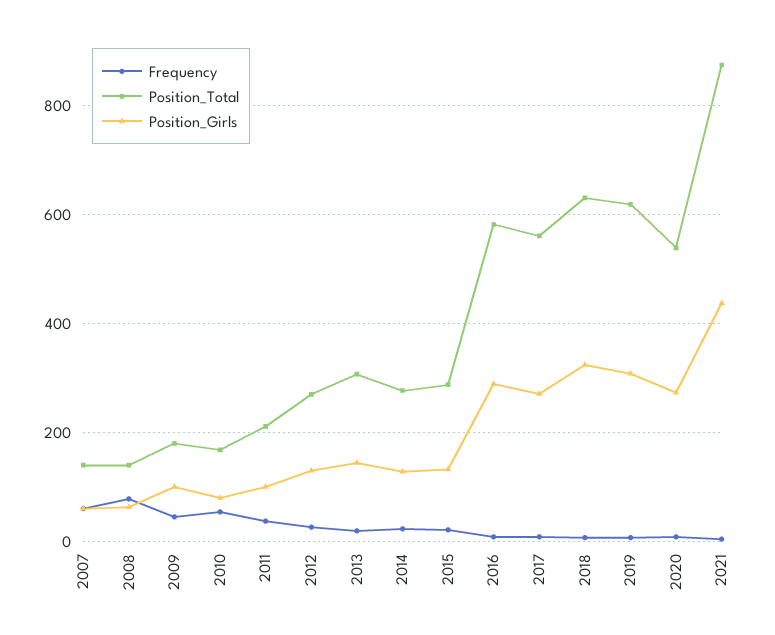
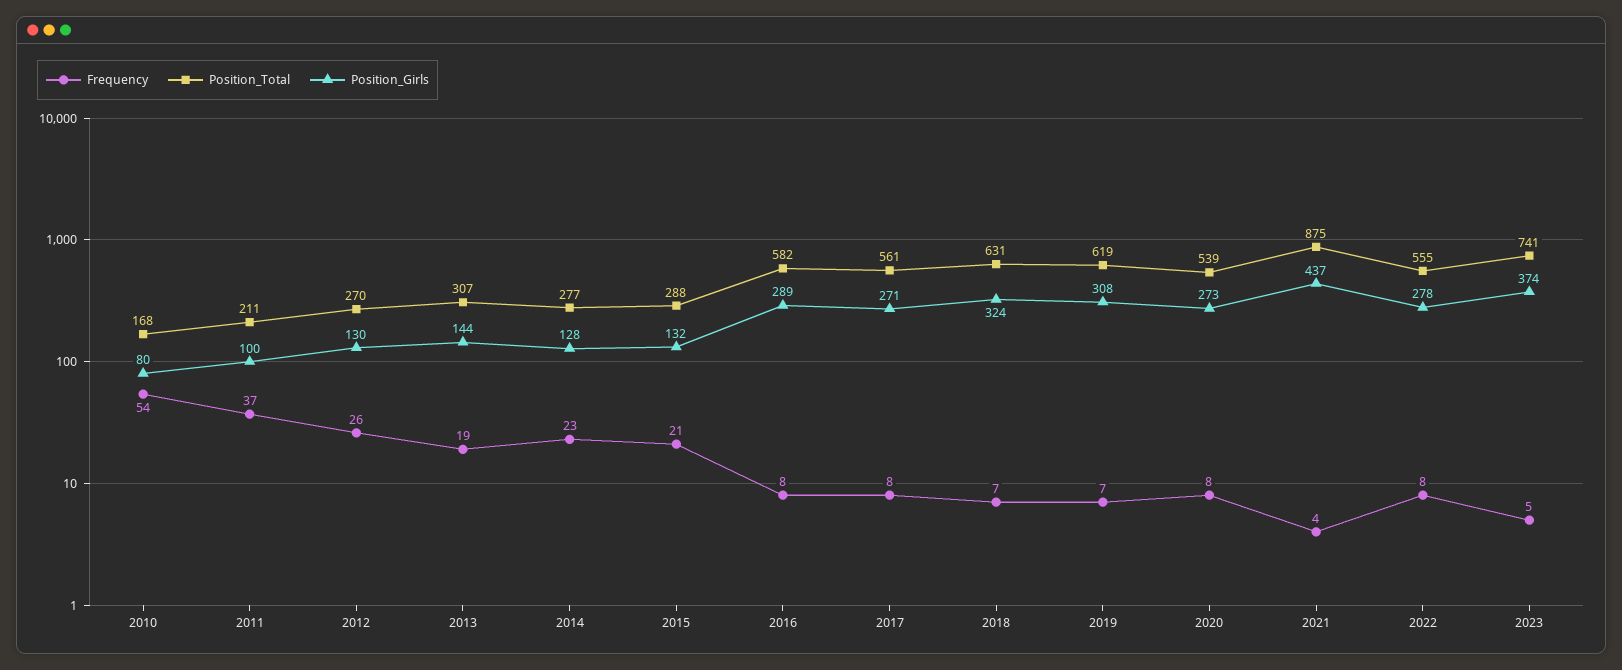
Frequency, 2007: 60 -> none
Position_Total, 2007: 140 -> none
Position_Girls, 2007: 60 -> none
Frequency, 2008: 80 -> none
Position_Total, 2008: 140 -> none
Position_Girls, 2008: 60 -> none
Frequency, 2009: 40 -> none
Position_Total, 2009: 180 -> none
Position_Girls, 2009: 100 -> none
Frequency, 2022: none -> 8
Position_Total, 2022: none -> 555
Position_Girls, 2022: none -> 278
Frequency, 2023: none -> 5
Position_Total, 2023: none -> 741
Position_Girls, 2023: none -> 374

